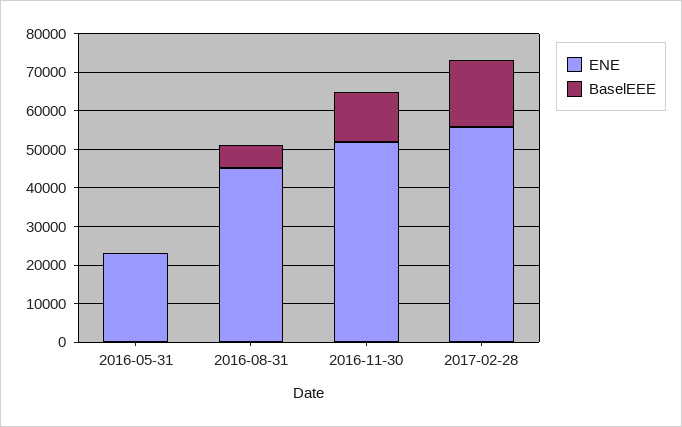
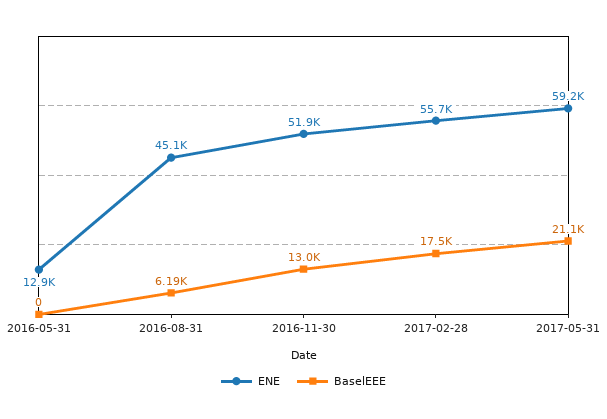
ENE, 2016-05-31: 22500 -> 12900
ENE, 2017-05-31: none -> 59200
BaselEEE, 2017-05-31: none -> 21100

